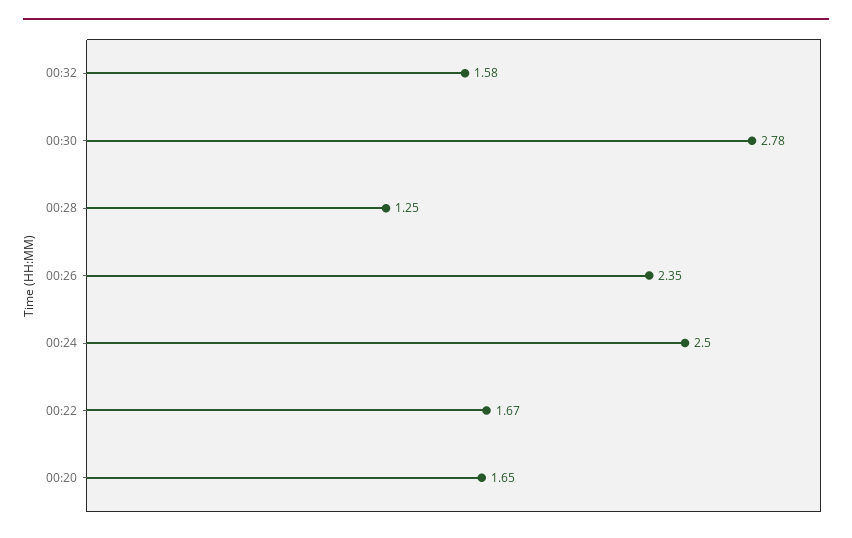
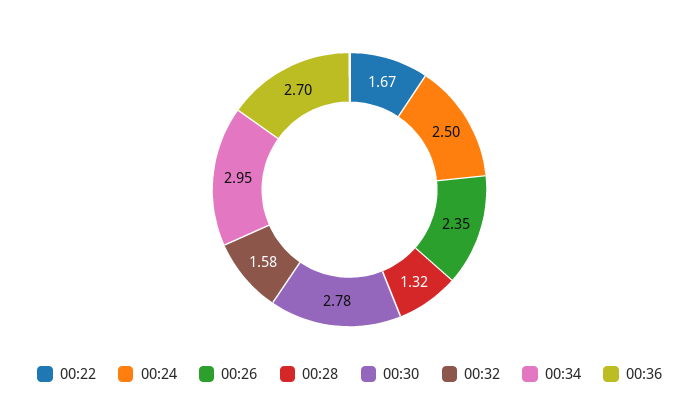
00:28: 1.25 -> 1.32
00:20: 1.65 -> none
00:34: none -> 2.95
00:36: none -> 2.7

